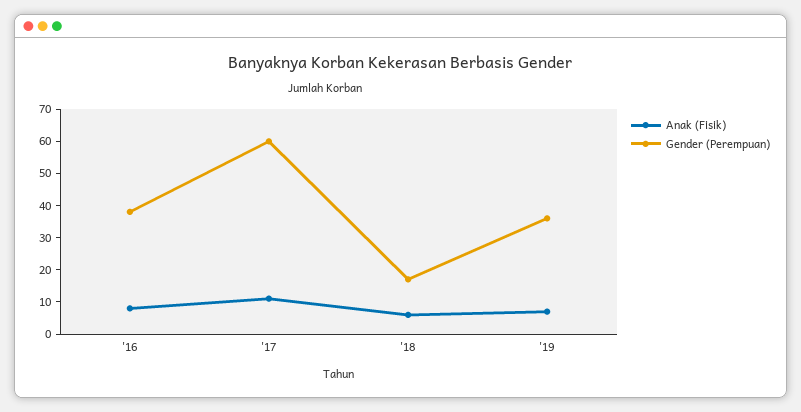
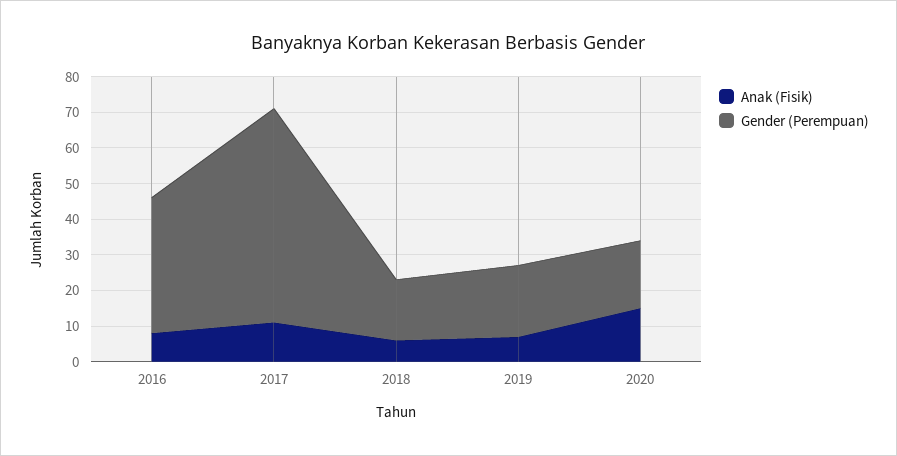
Gender (Perempuan), '19: 35 -> 20
Anak (Fisik), 2020: none -> 15
Gender (Perempuan), 2020: none -> 20

